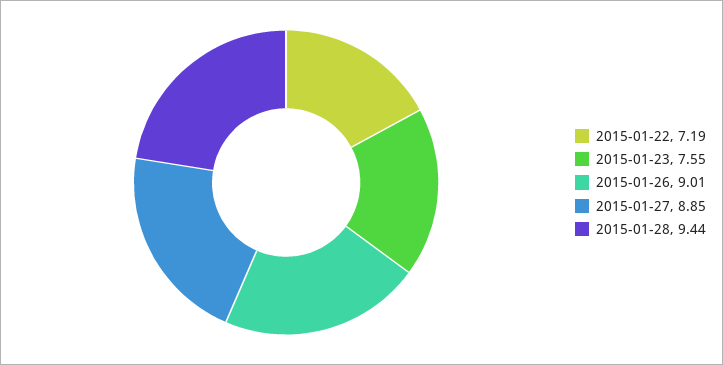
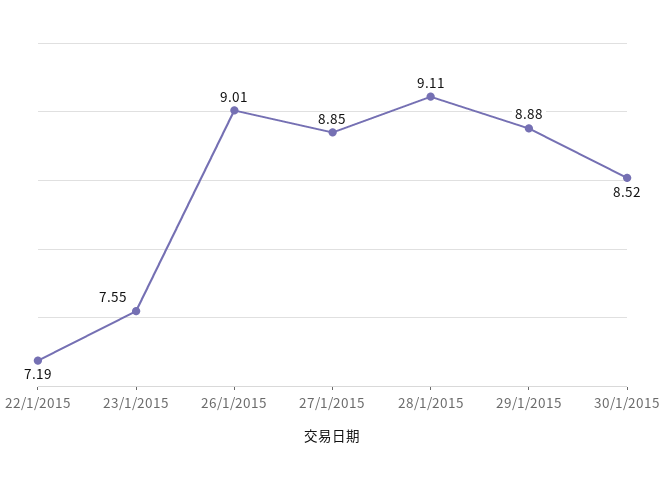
2015-01-28: 9.44 -> 9.11
29/1/2015: none -> 8.88
30/1/2015: none -> 8.52

